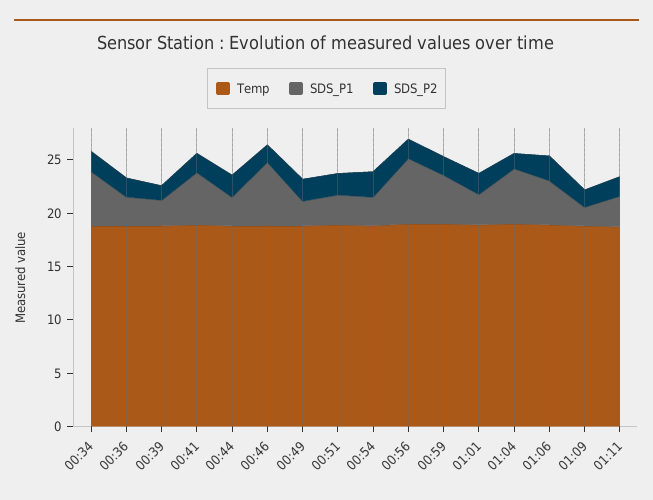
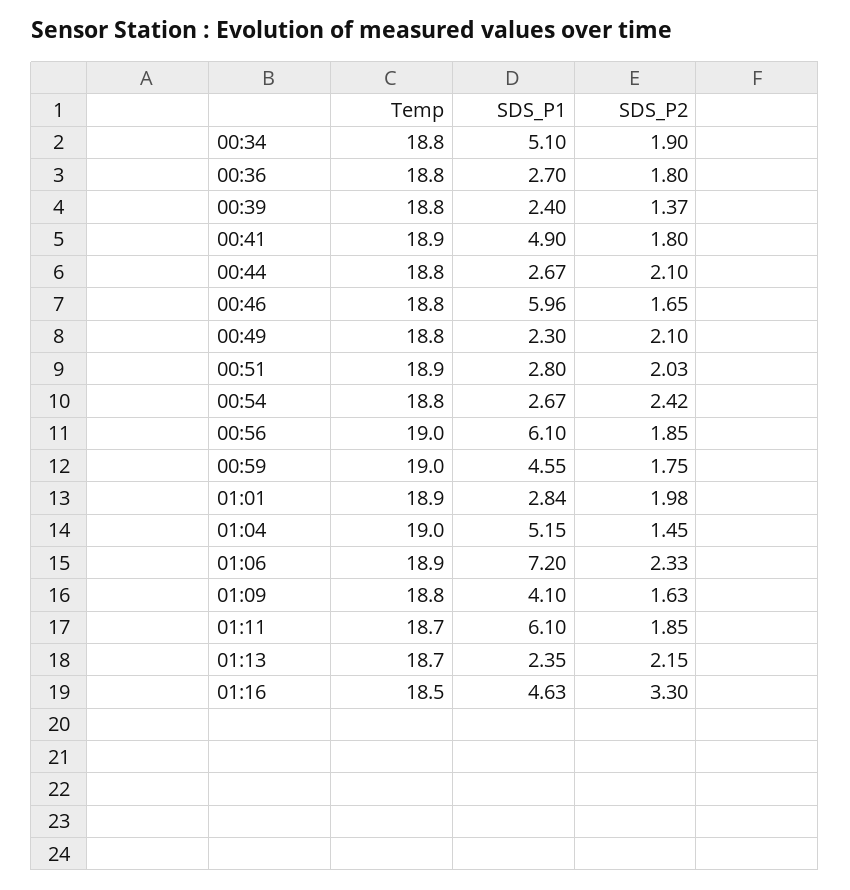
SDS_P1, 01:06: 4 -> 7.2
SDS_P1, 01:09: 2 -> 4.1
SDS_P1, 01:11: 3 -> 6.1
Temp, 01:13: none -> 18.7
SDS_P1, 01:13: none -> 2.35
SDS_P2, 01:13: none -> 2.15
Temp, 01:16: none -> 18.5
SDS_P1, 01:16: none -> 4.63
SDS_P2, 01:16: none -> 3.3

